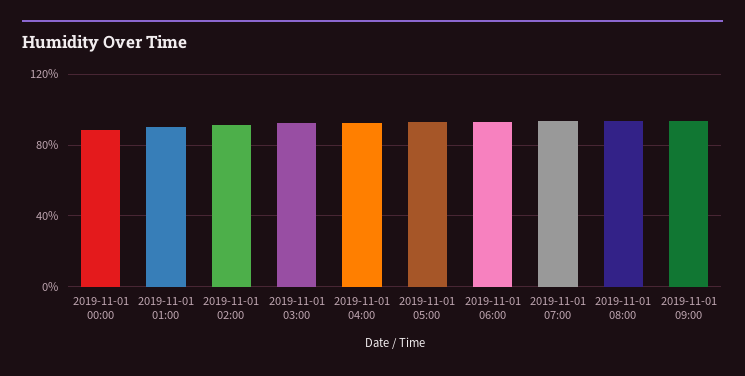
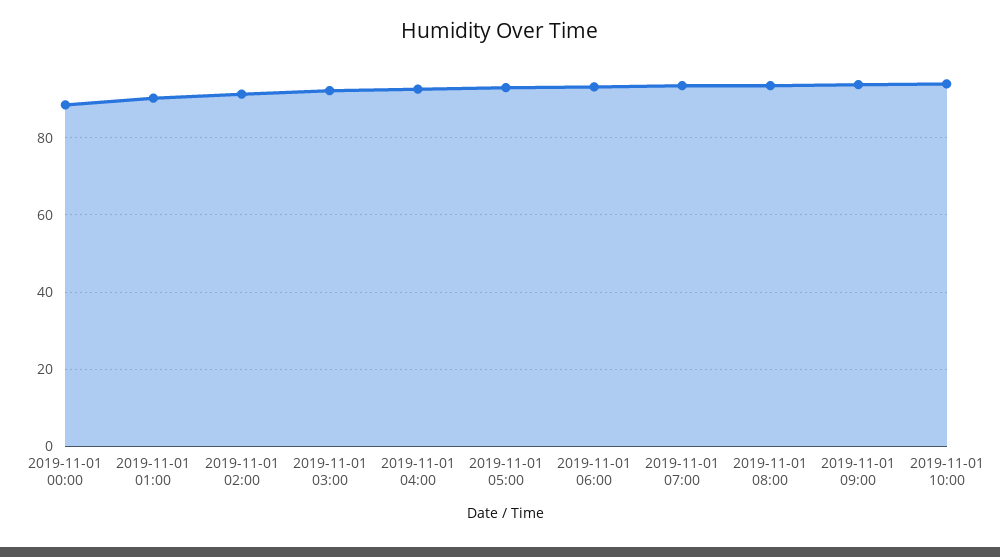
2019-11-01 10:00: none -> 94

